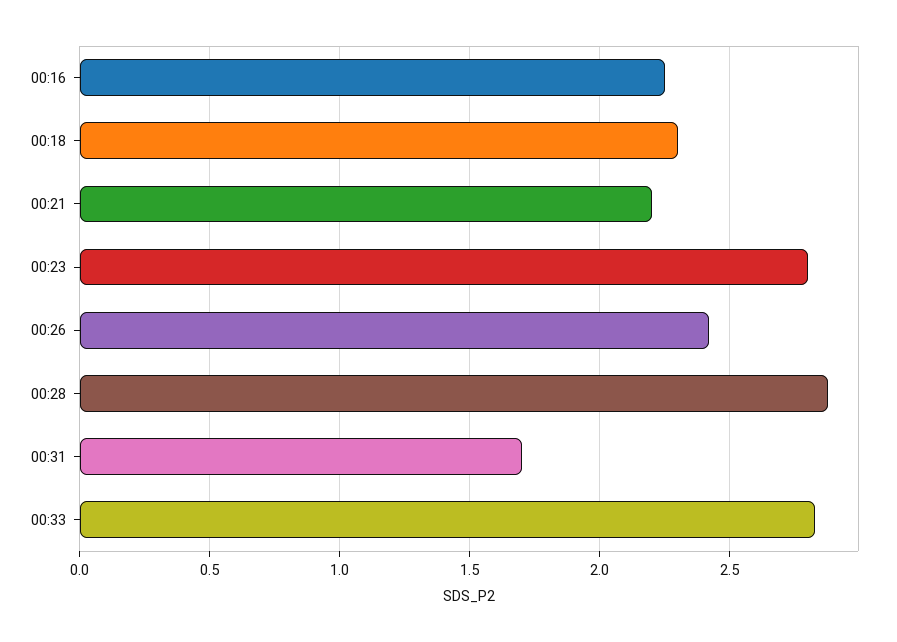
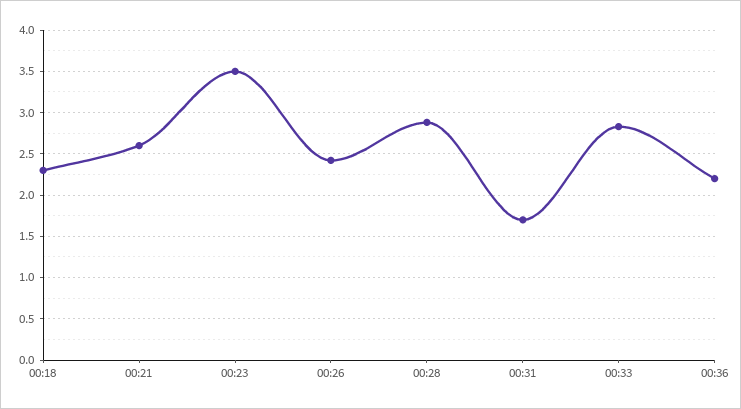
00:16: 2.25 -> none
00:21: 2.2 -> 2.6
00:23: 2.8 -> 3.5
00:36: none -> 2.2

